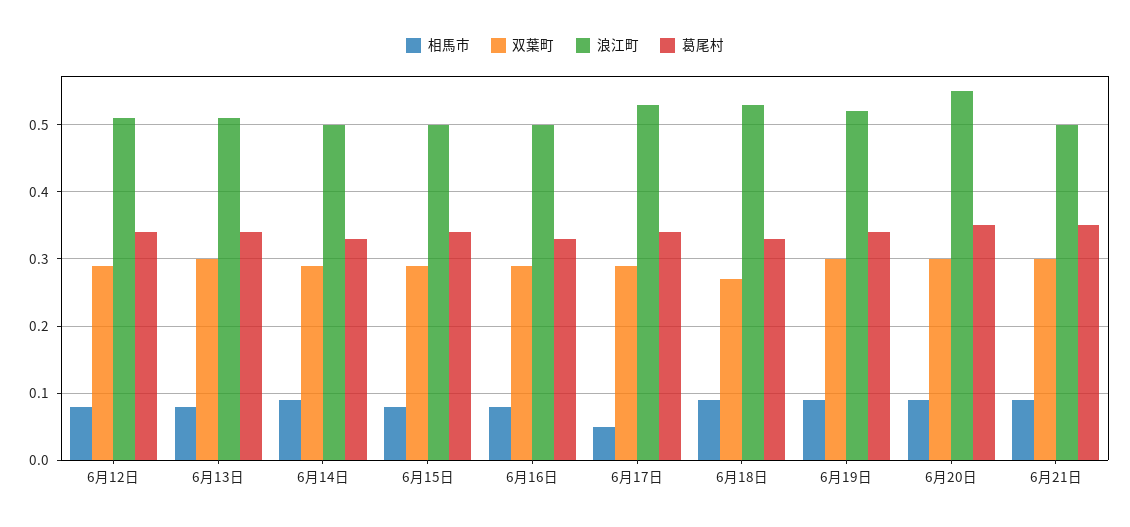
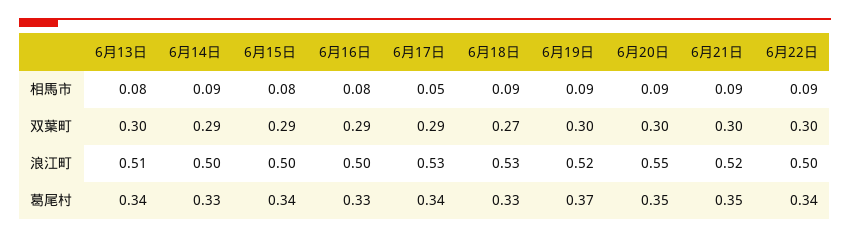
相馬市, 6月12日: 0.08 -> none
双葉町, 6月12日: 0.29 -> none
浪江町, 6月12日: 0.51 -> none
葛尾村, 6月12日: 0.34 -> none
葛尾村, 6月19日: 0.34 -> 0.37
浪江町, 6月21日: 0.5 -> 0.52
相馬市, 6月22日: none -> 0.09
双葉町, 6月22日: none -> 0.3
浪江町, 6月22日: none -> 0.5
葛尾村, 6月22日: none -> 0.34

